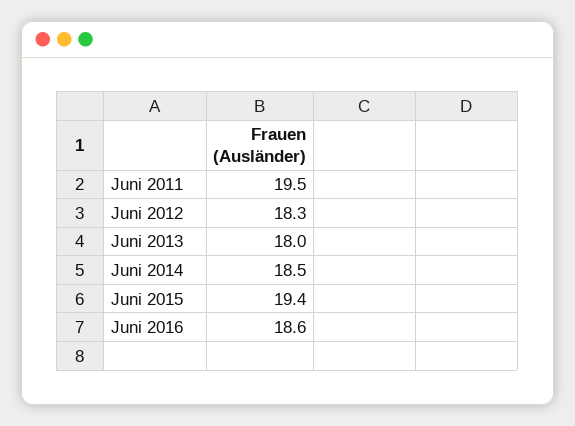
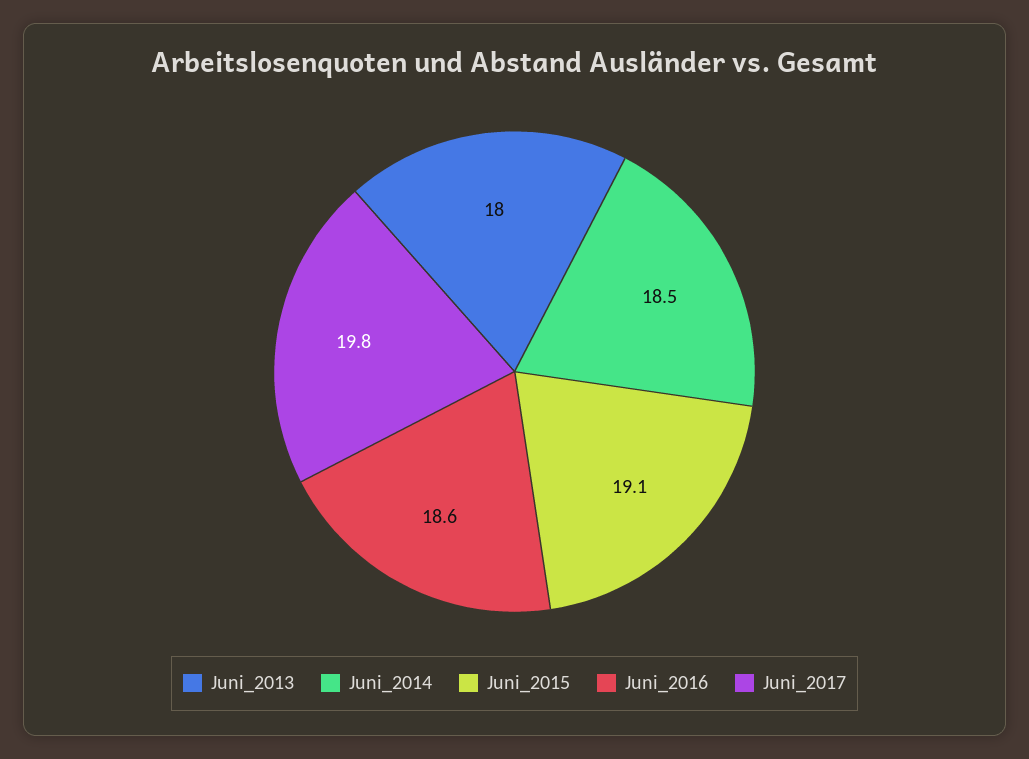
Juni 2011: 19.5 -> none
Juni 2012: 18.3 -> none
Juni 2015: 19.4 -> 19.1
Juni_2017: none -> 19.8

